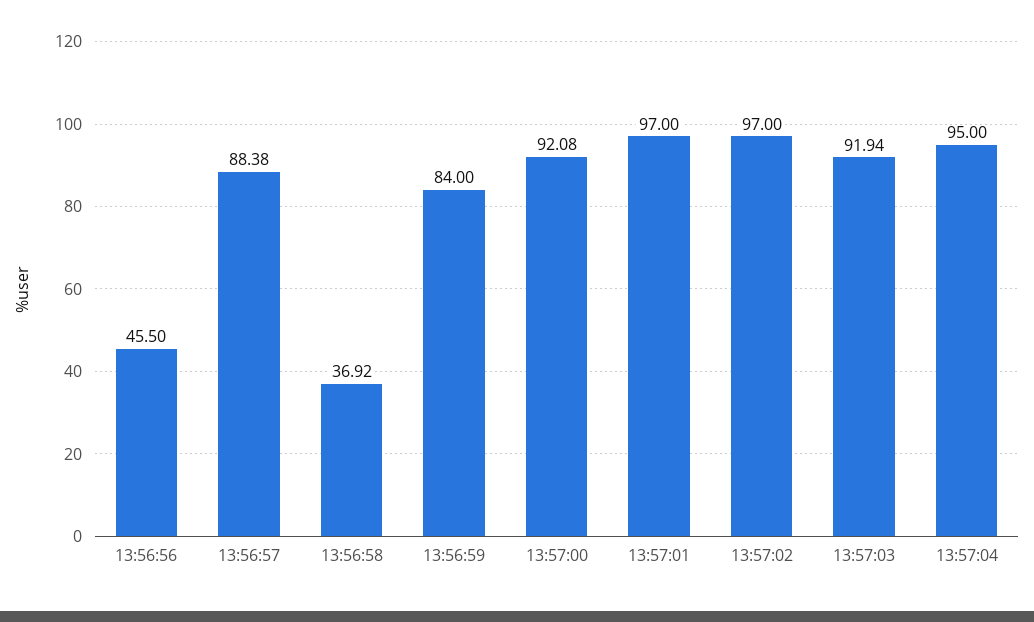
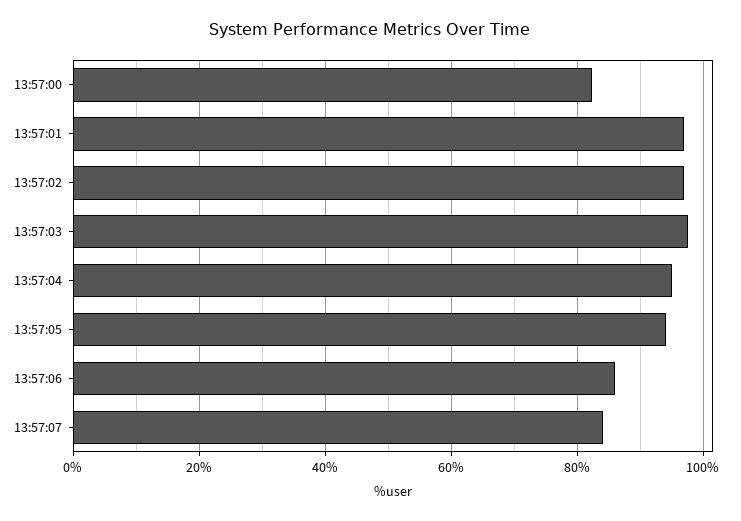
13:56:56: 45.5 -> none
13:56:57: 88.38 -> none
13:56:58: 36.92 -> none
13:56:59: 84 -> none
13:57:00: 92.08 -> 82
13:57:03: 91.94 -> 98
13:57:05: none -> 94
13:57:06: none -> 86
13:57:07: none -> 84

